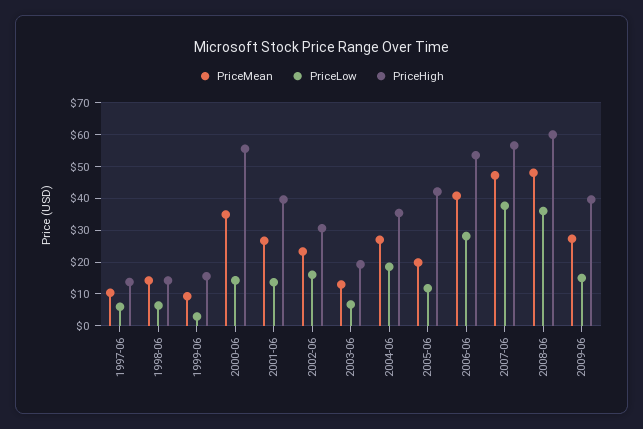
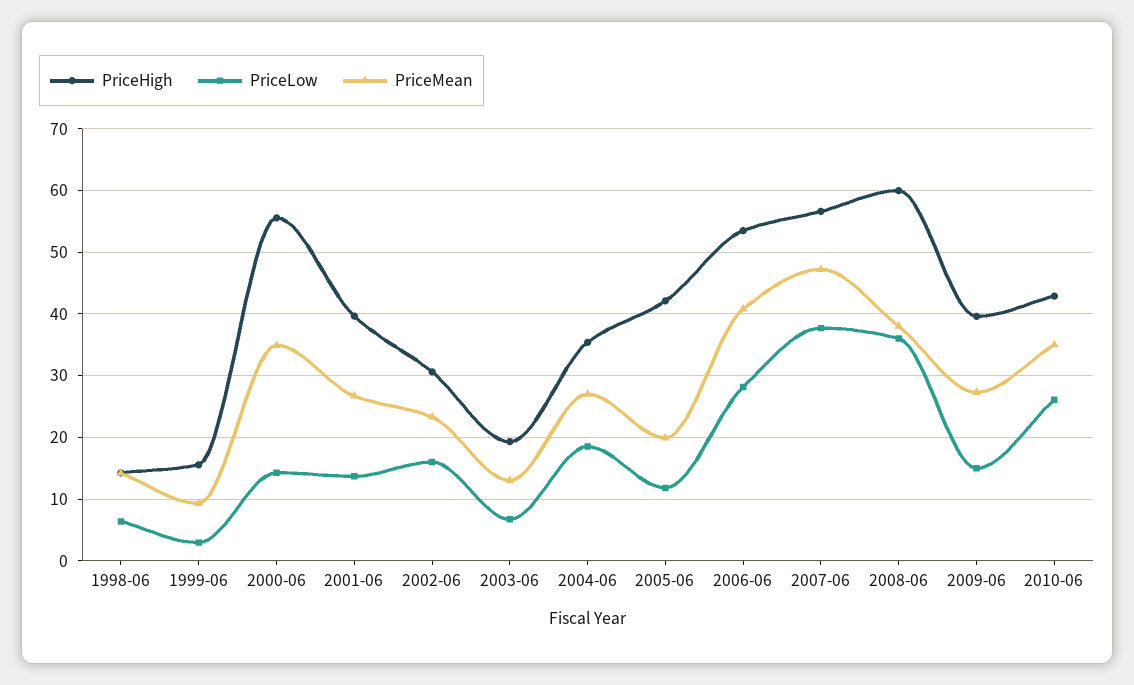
PriceMean, 1997-06: 10 -> none
PriceLow, 1997-06: 6 -> none
PriceHigh, 1997-06: 14 -> none
PriceMean, 2008-06: 48 -> 38
PriceHigh, 2010-06: none -> 43
PriceLow, 2010-06: none -> 26
PriceMean, 2010-06: none -> 35

